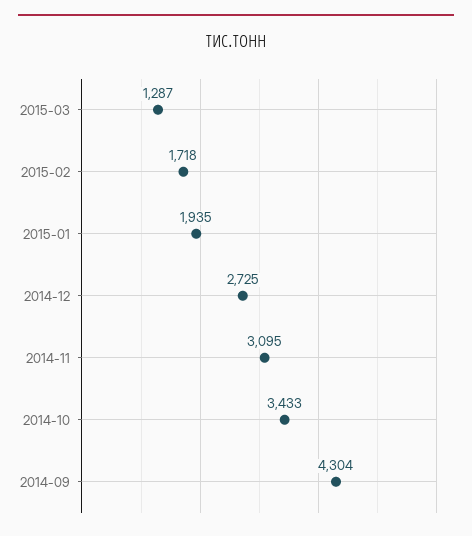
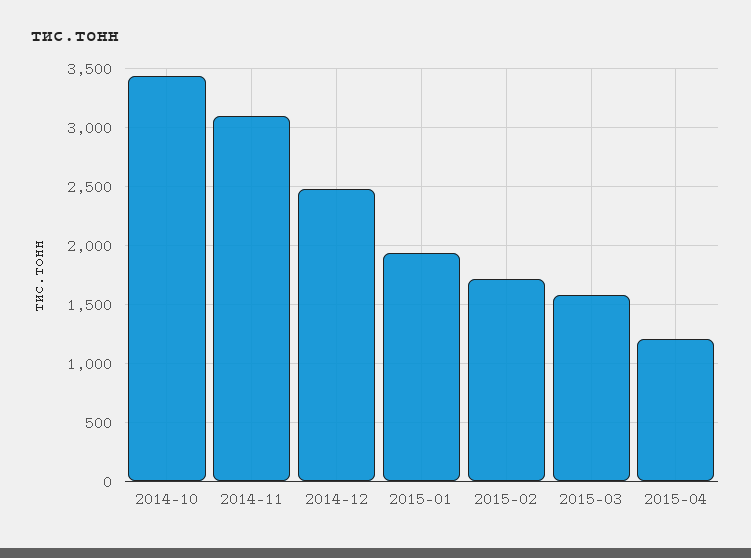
2015-03: 1287 -> 1600
2014-12: 2725 -> 2500
2014-09: 4304 -> none
2015-04: none -> 1200

